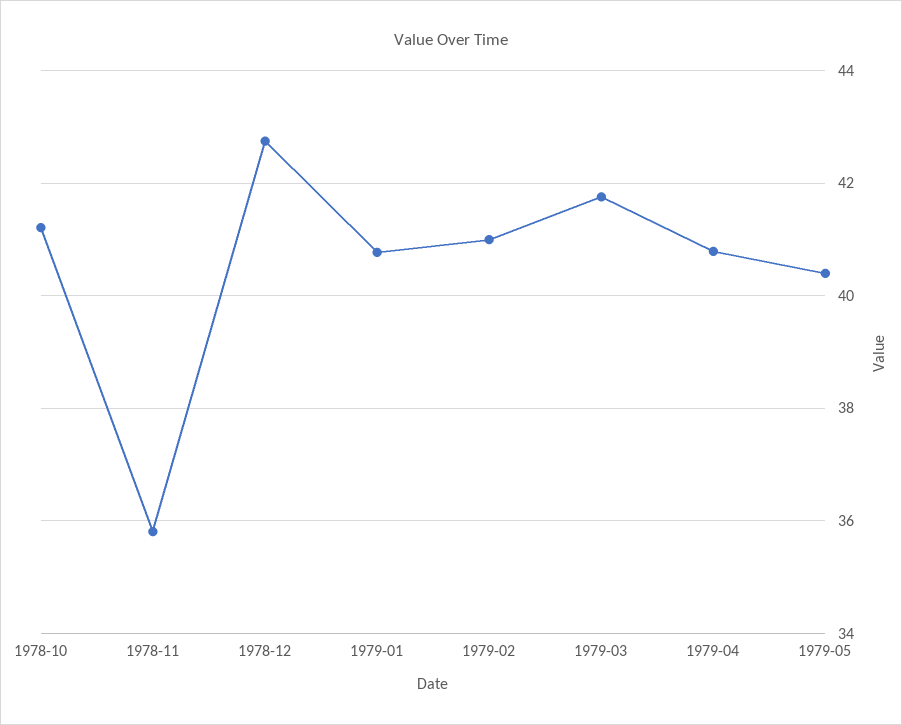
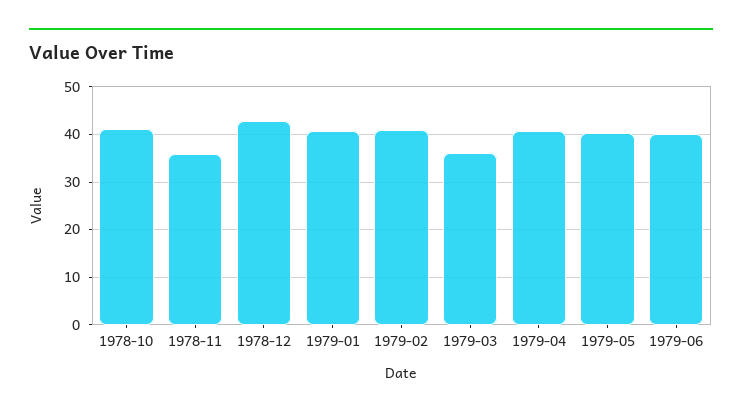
1979-03: 41.8 -> 36
1979-06: none -> 40

